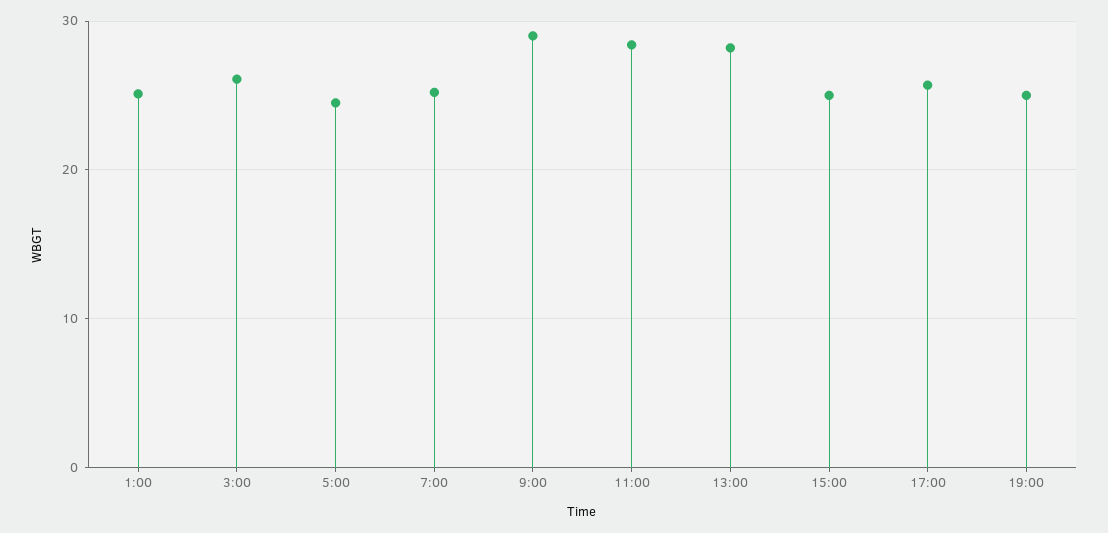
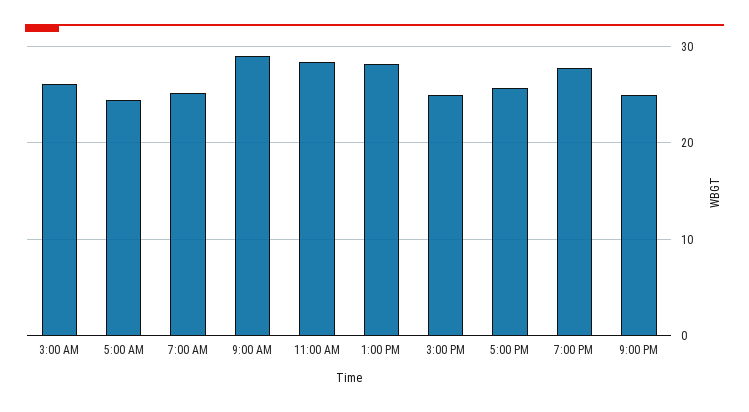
1:00: 25 -> none
19:00: 25 -> 28
9:00 PM: none -> 25

